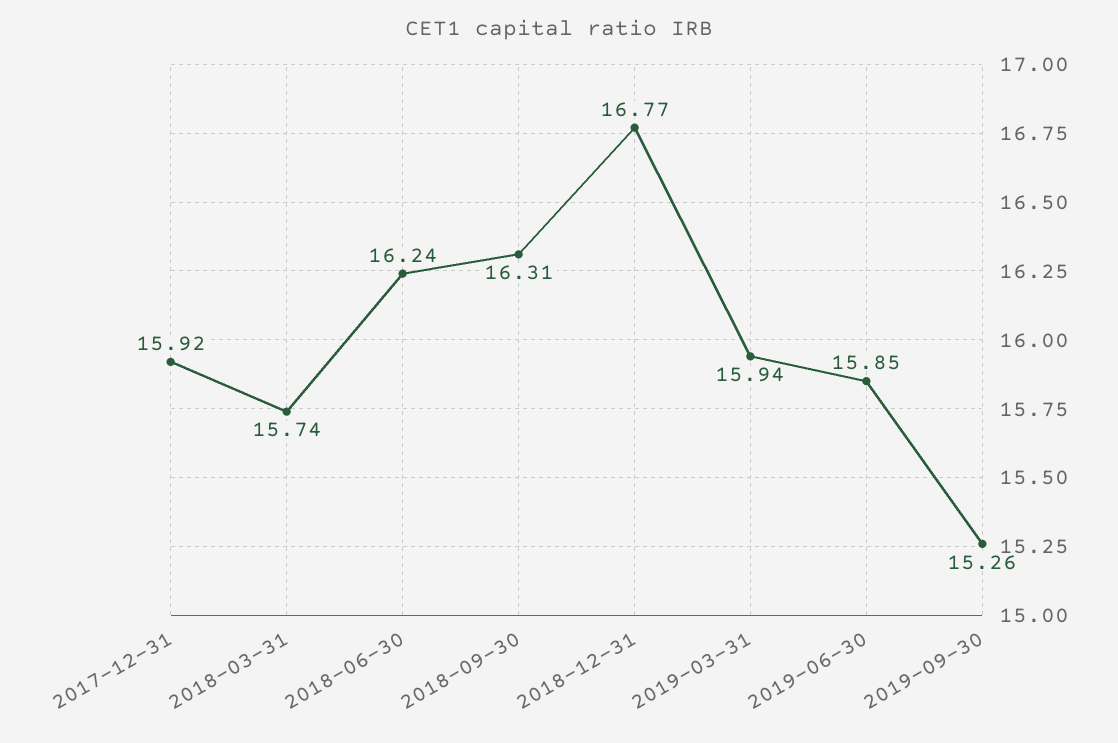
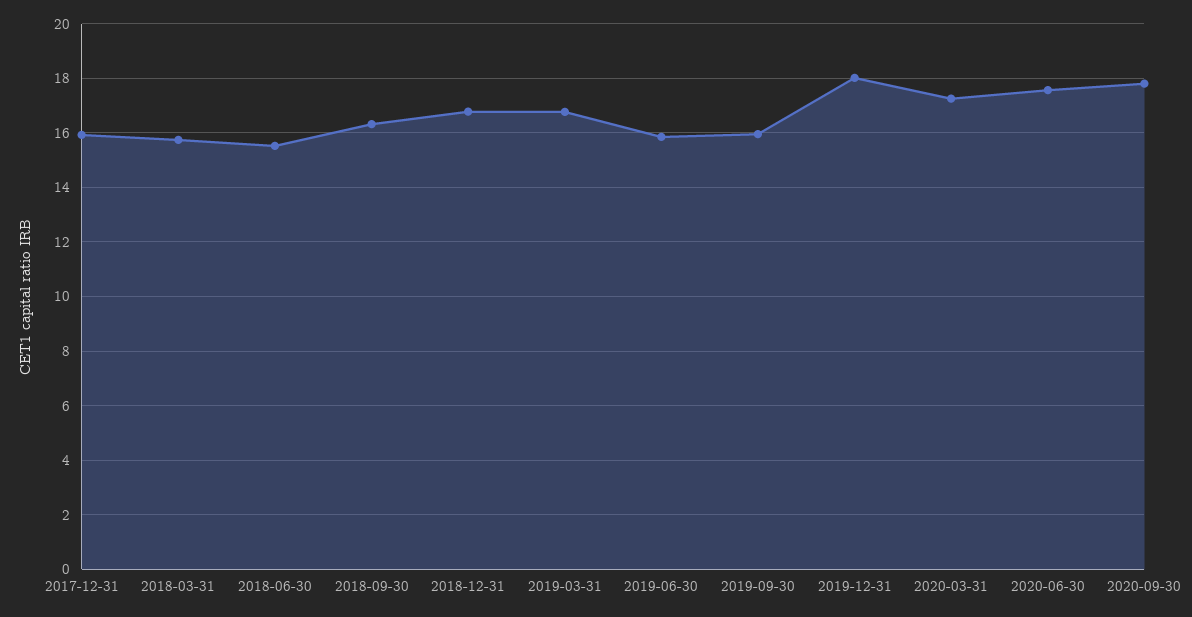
2018-06-30: 16.24 -> 15.5
2019-03-31: 15.94 -> 16.75
2019-09-30: 15.26 -> 16
2019-12-31: none -> 18
2020-03-31: none -> 17.25
2020-06-30: none -> 17.5
2020-09-30: none -> 17.75

